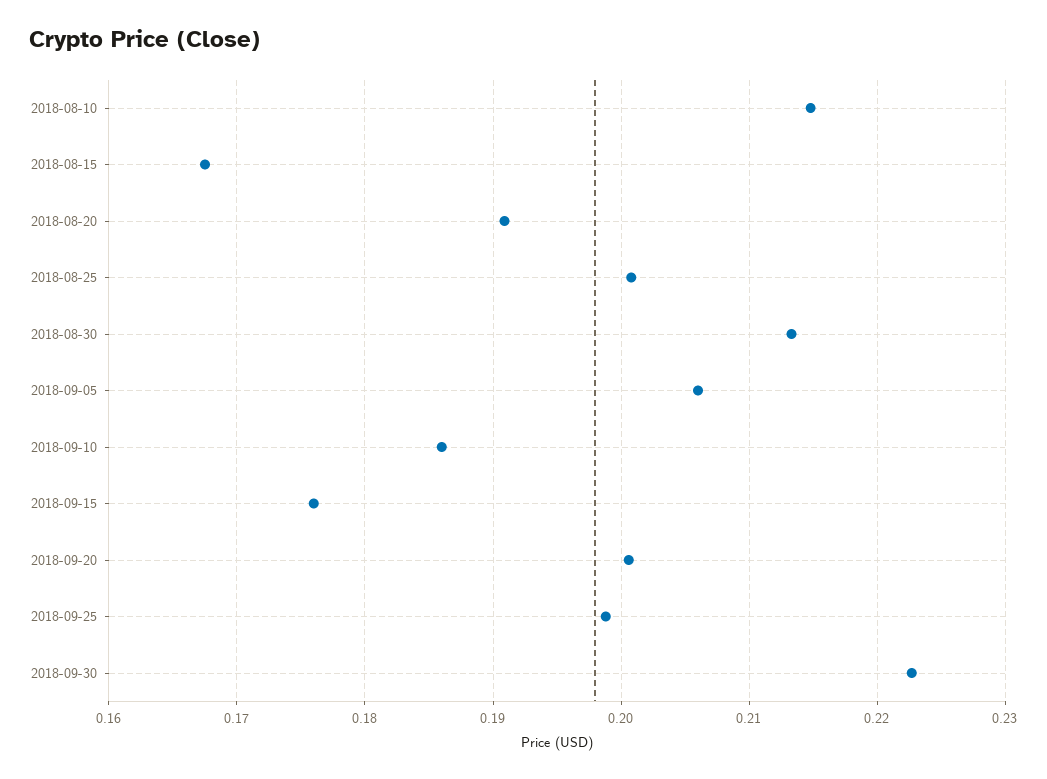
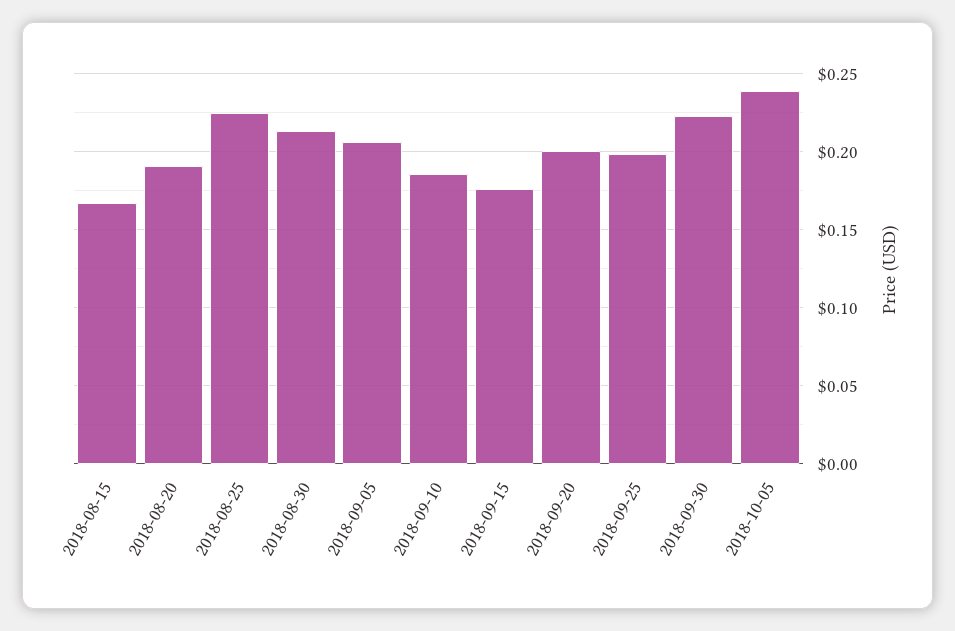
2018-08-10: 0.215 -> none
2018-08-25: 0.201 -> 0.225
2018-10-05: none -> 0.24

